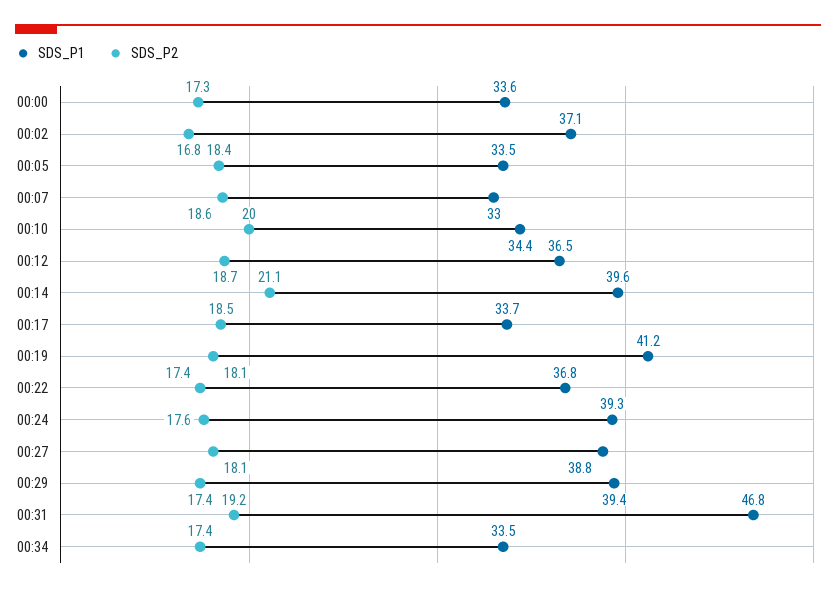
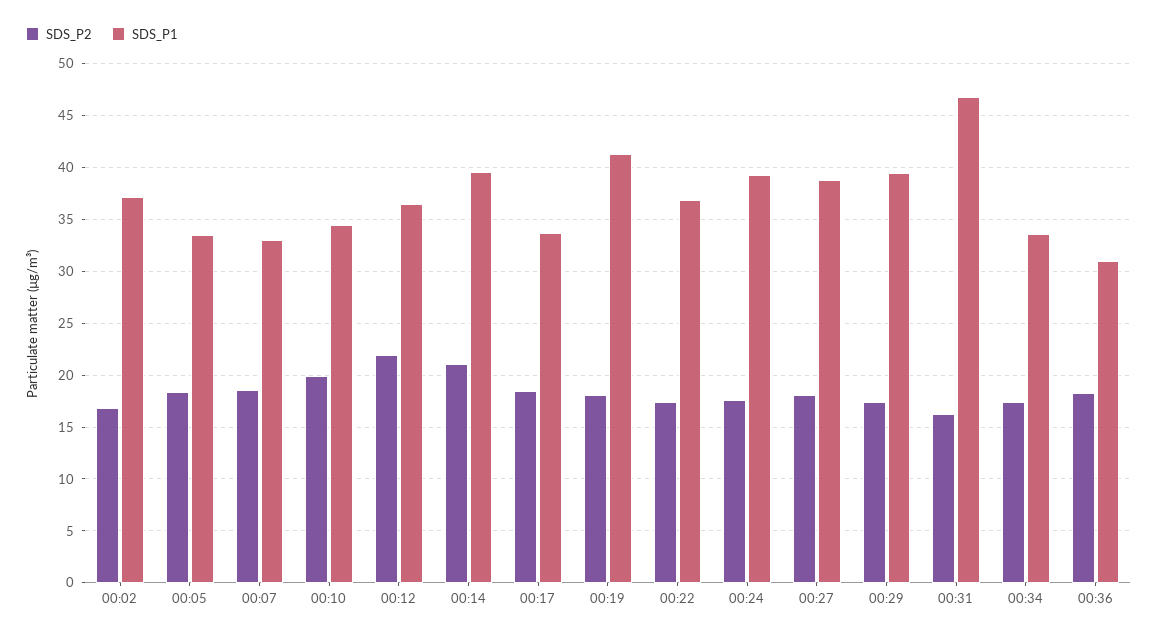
SDS_P1, 00:00: 33.6 -> none
SDS_P2, 00:00: 17.3 -> none
SDS_P2, 00:12: 18.7 -> 22
SDS_P2, 00:31: 19.2 -> 16
SDS_P2, 00:36: none -> 18
SDS_P1, 00:36: none -> 31

